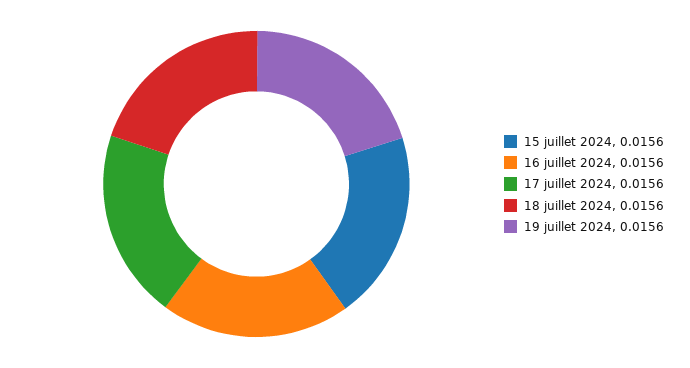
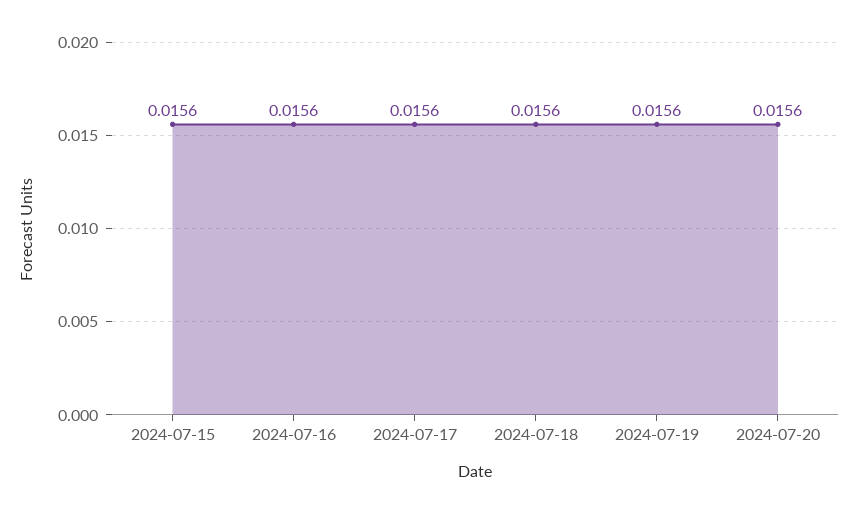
2024-07-20: none -> 0.0156

